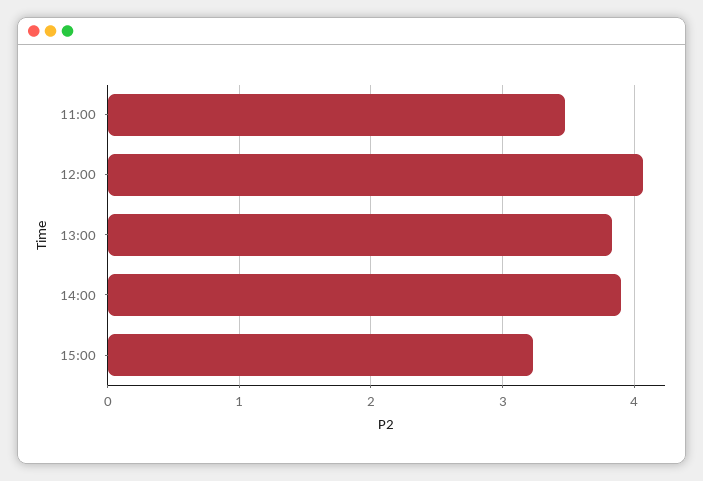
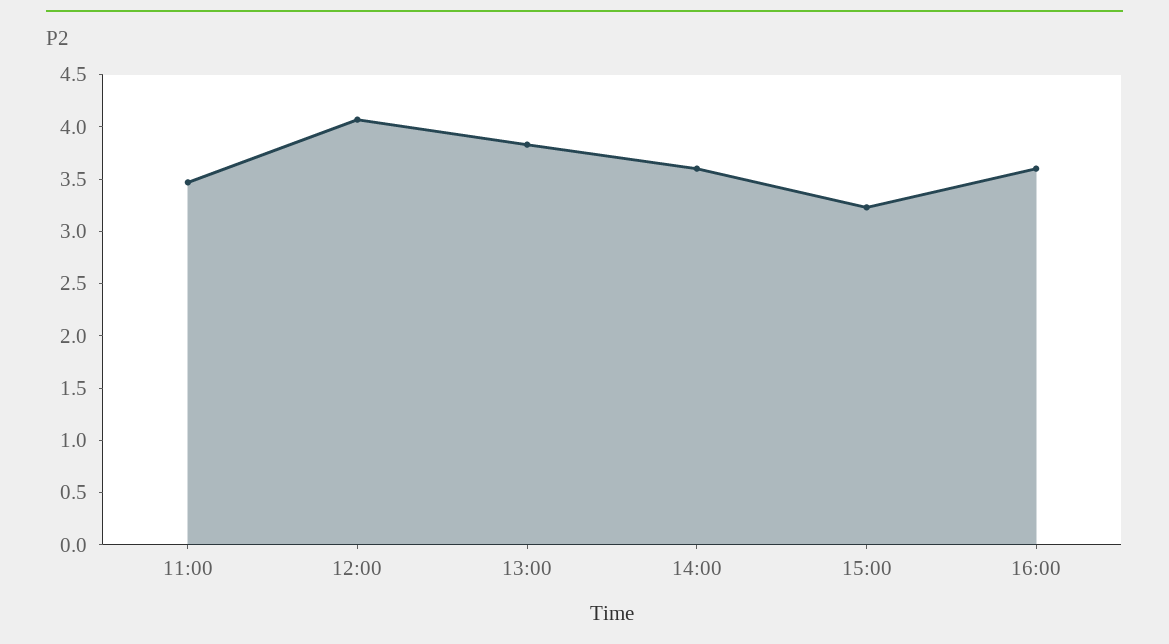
14:00: 3.9 -> 3.6
16:00: none -> 3.6

